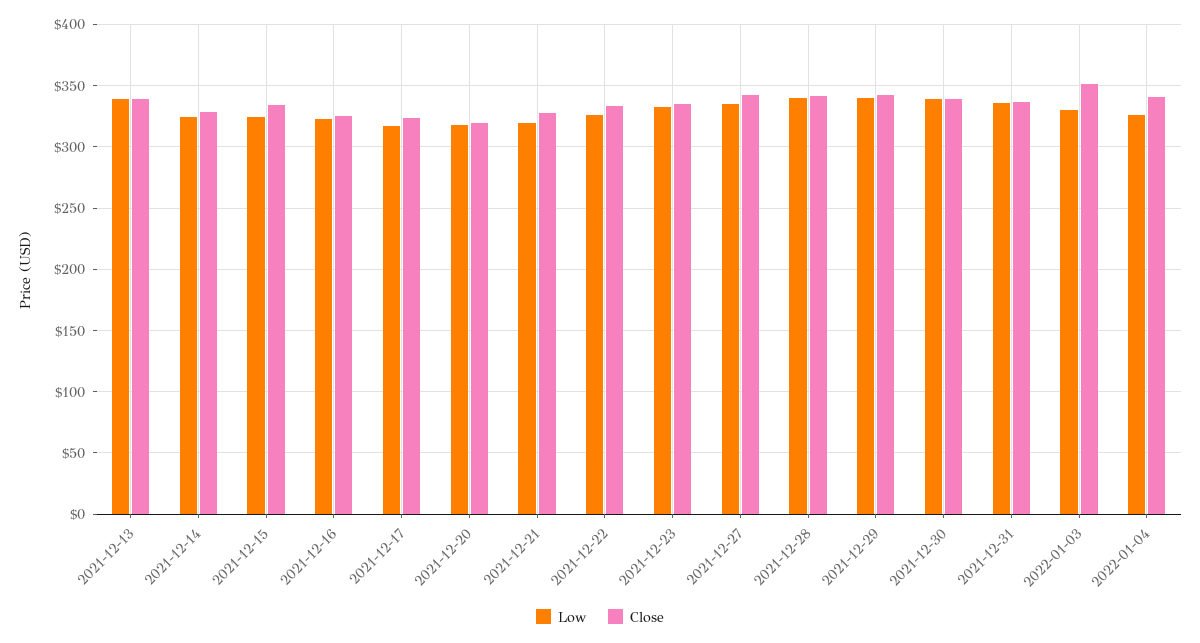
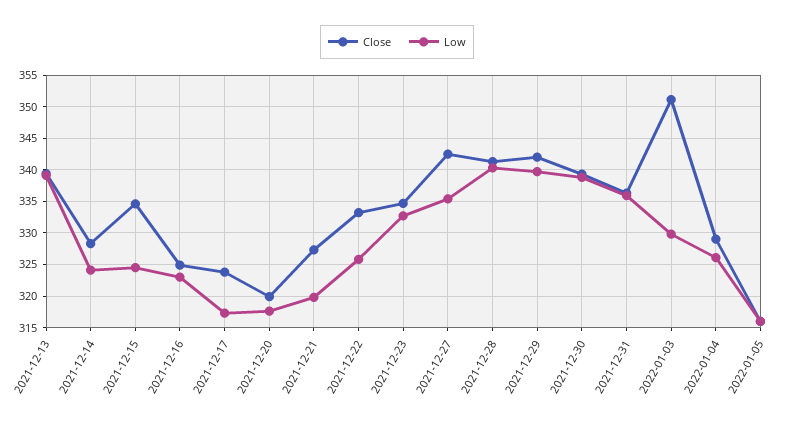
Close, 2022-01-04: 340 -> 329
Close, 2022-01-05: none -> 316
Low, 2022-01-05: none -> 316

